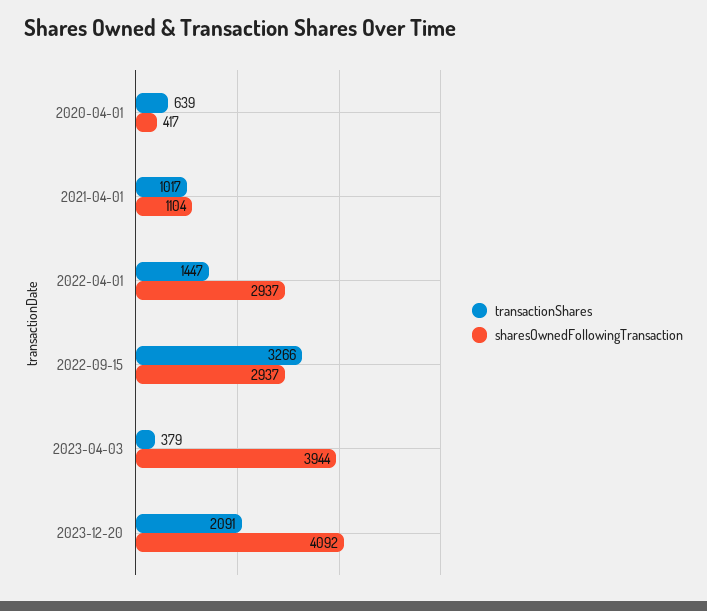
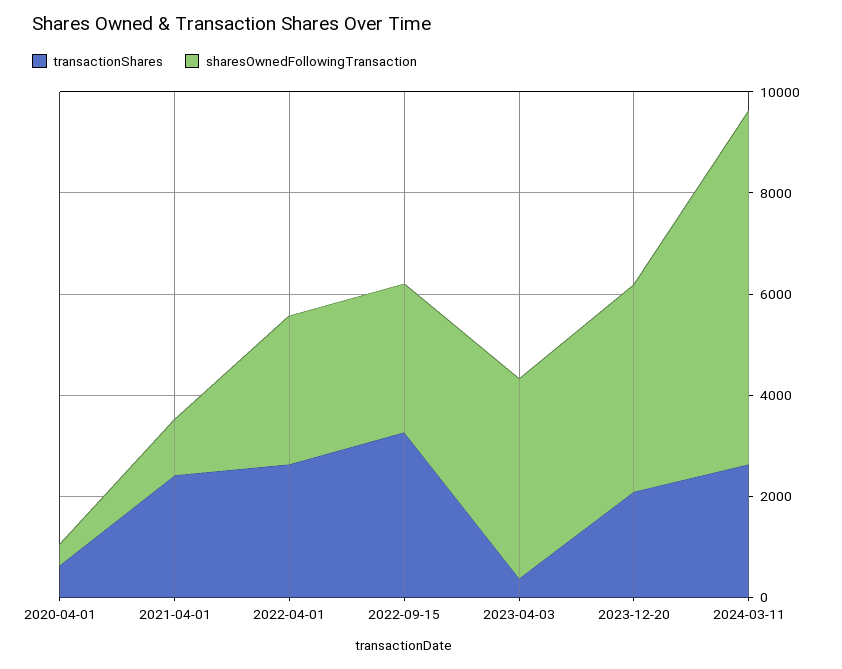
transactionShares, 2021-04-01: 1017 -> 2500
transactionShares, 2022-04-01: 1447 -> 2500
transactionShares, 2024-03-11: none -> 2500
sharesOwnedFollowingTransaction, 2024-03-11: none -> 7000

